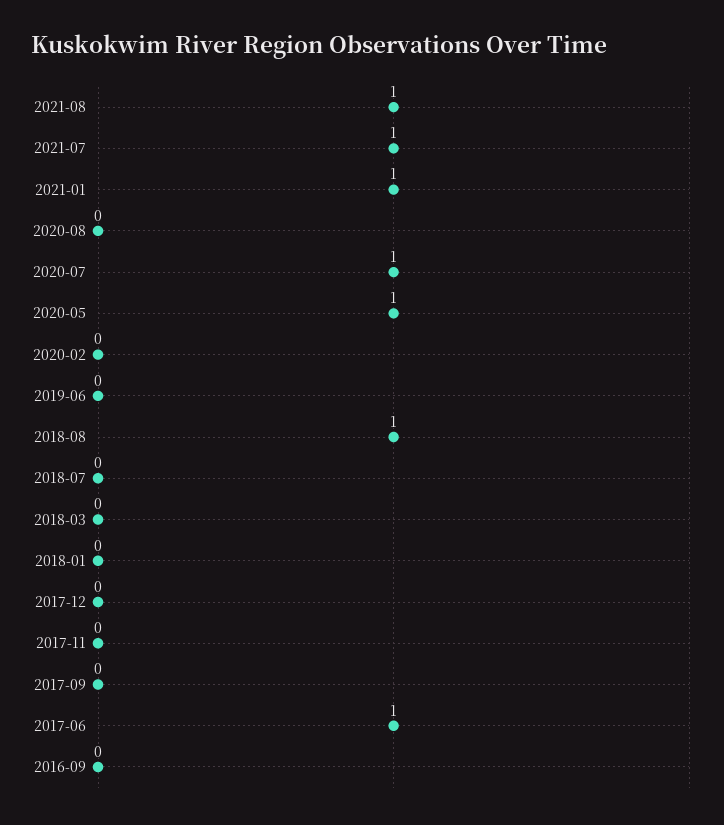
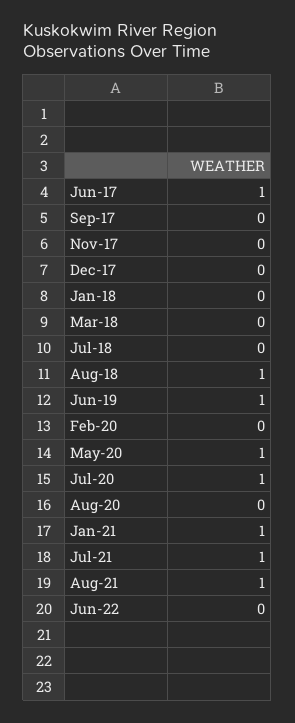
2019-06: 0 -> 1
2016-09: 0 -> none
Jun-22: none -> 0

